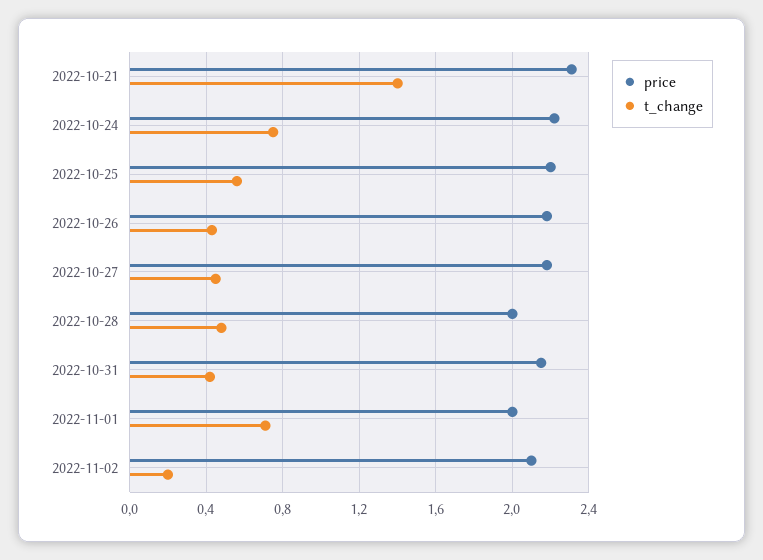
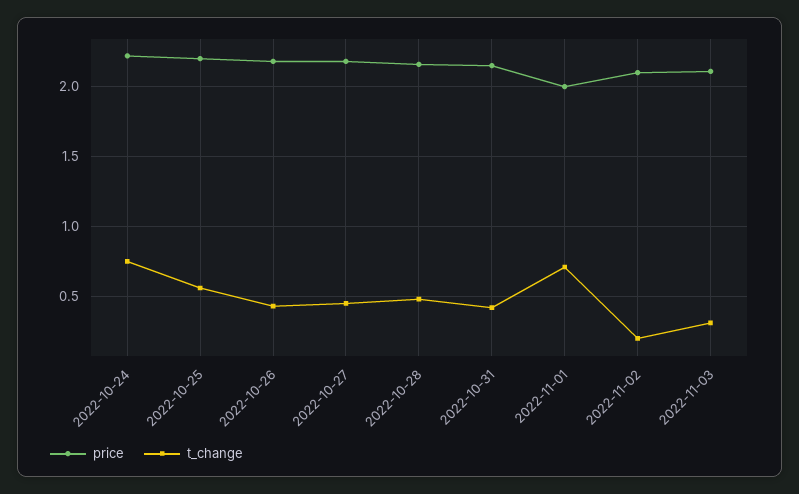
price, 2022-10-21: 2.3 -> none
t_change, 2022-10-21: 1.4 -> none
price, 2022-10-28: 2 -> 2.15
price, 2022-11-03: none -> 2.1
t_change, 2022-11-03: none -> 0.3

